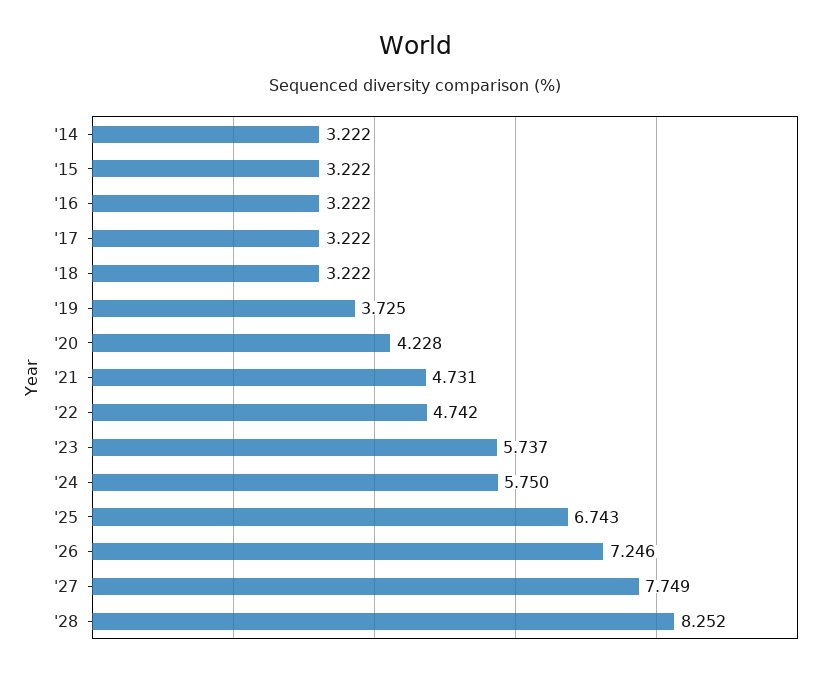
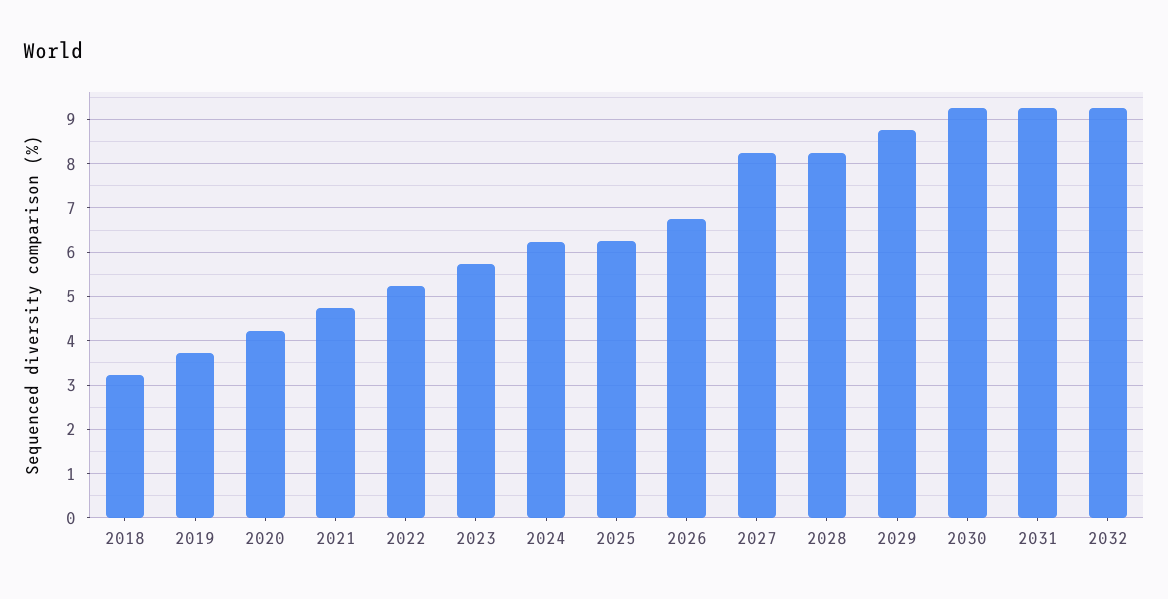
'14: 3.222 -> none
'15: 3.222 -> none
'16: 3.222 -> none
'17: 3.222 -> none
'22: 4.742 -> 5.2
'24: 5.75 -> 6.2
'25: 6.743 -> 6.2
'26: 7.246 -> 6.8
'27: 7.749 -> 8.2
2029: none -> 8.8
2030: none -> 9.2
2031: none -> 9.2
2032: none -> 9.2

